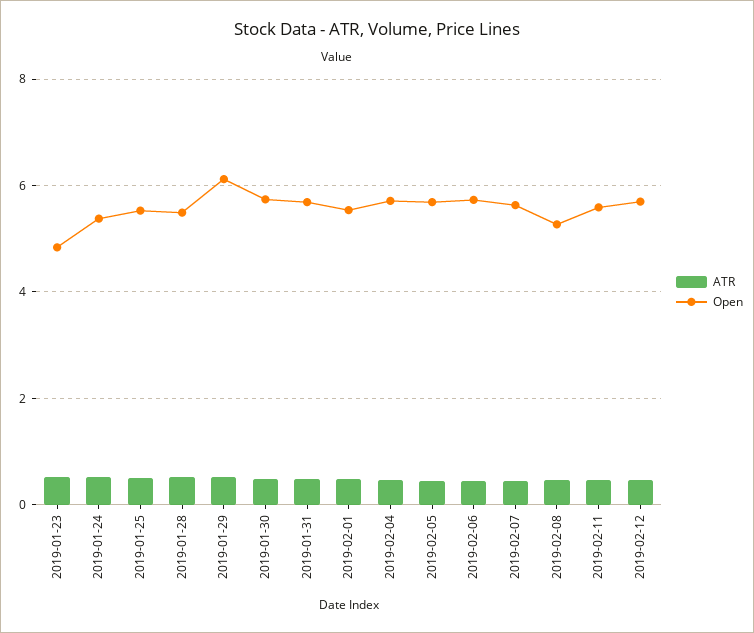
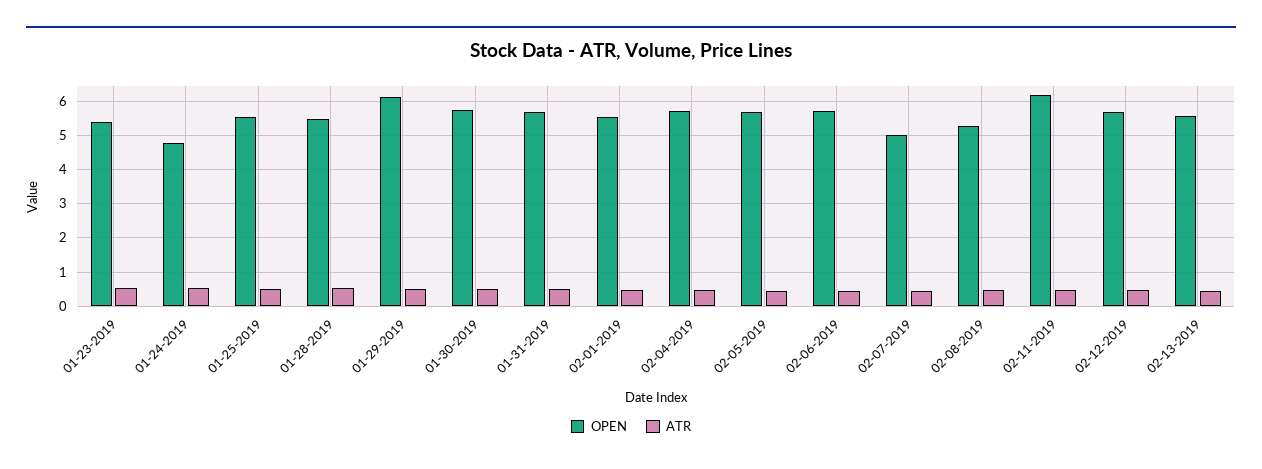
Open, 2019-01-23: 4.8 -> 5.4
Open, 2019-01-24: 5.4 -> 4.8
Open, 2019-02-07: 5.6 -> 5
Open, 2019-02-11: 5.6 -> 6.2
Open, 02-13-2019: none -> 5.6
ATR, 02-13-2019: none -> 0.4

